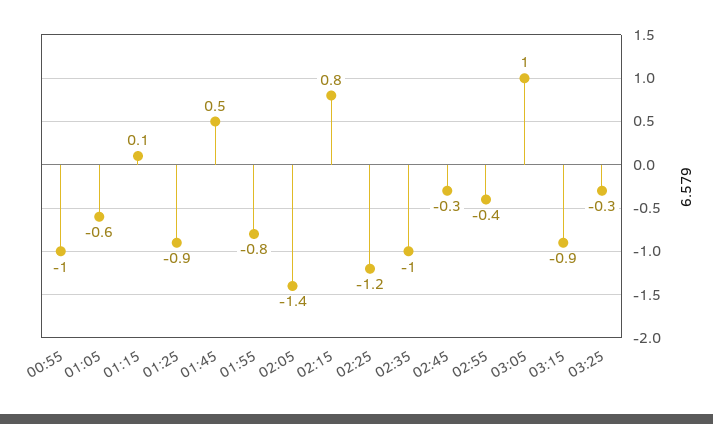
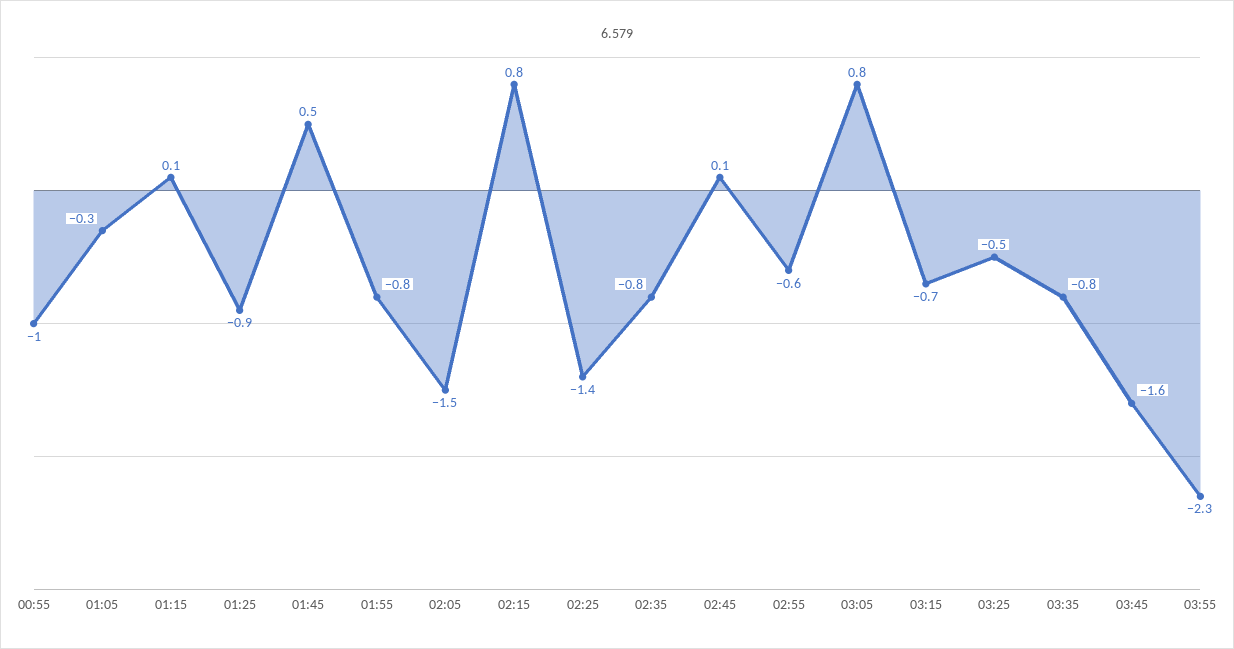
01:05: -0.6 -> -0.3
02:05: -1.4 -> -1.5
02:25: -1.2 -> -1.4
02:35: -1 -> -0.8
02:45: -0.3 -> 0.1
02:55: -0.4 -> -0.6
03:05: 1 -> 0.8
03:15: -0.9 -> -0.7
03:25: -0.3 -> -0.5
03:35: none -> -0.8
03:45: none -> -1.6
03:55: none -> -2.3

